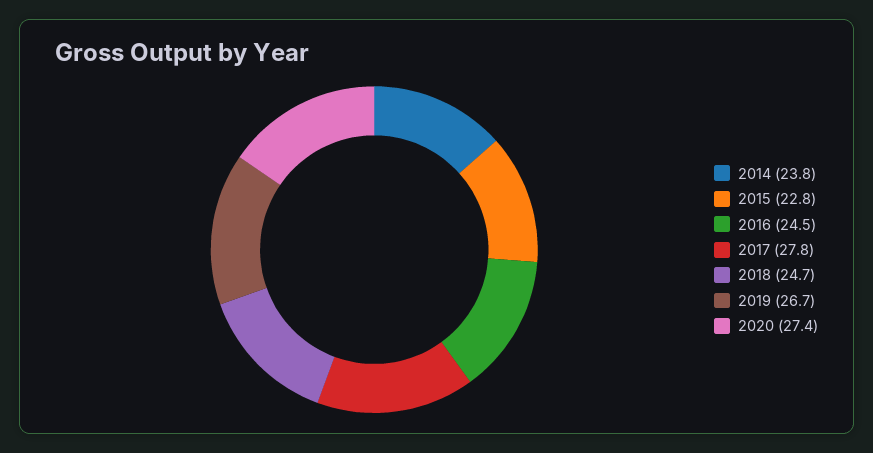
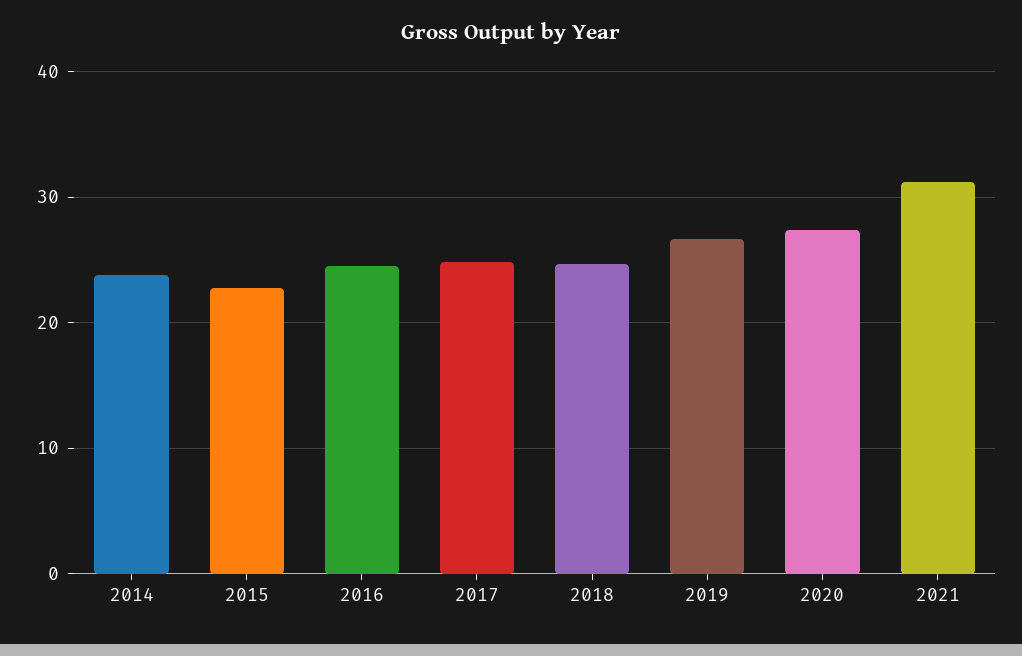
2017: 27.8 -> 25
2021: none -> 31

